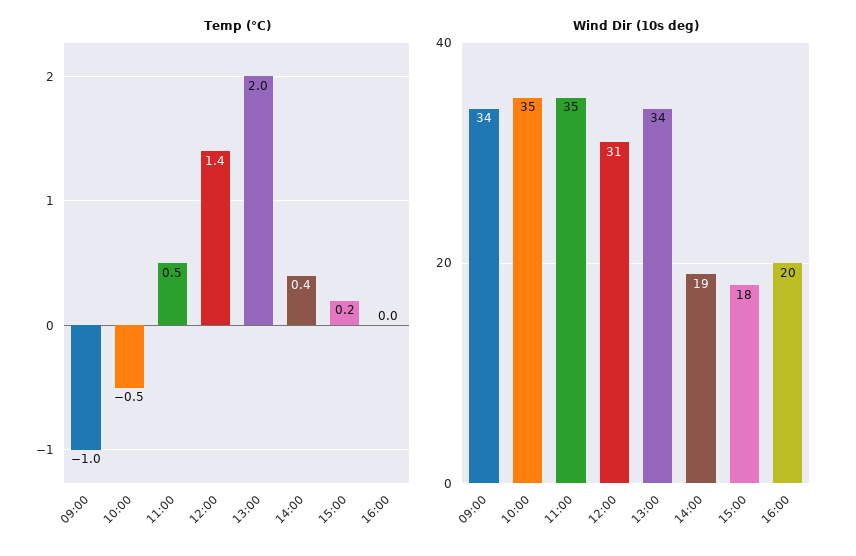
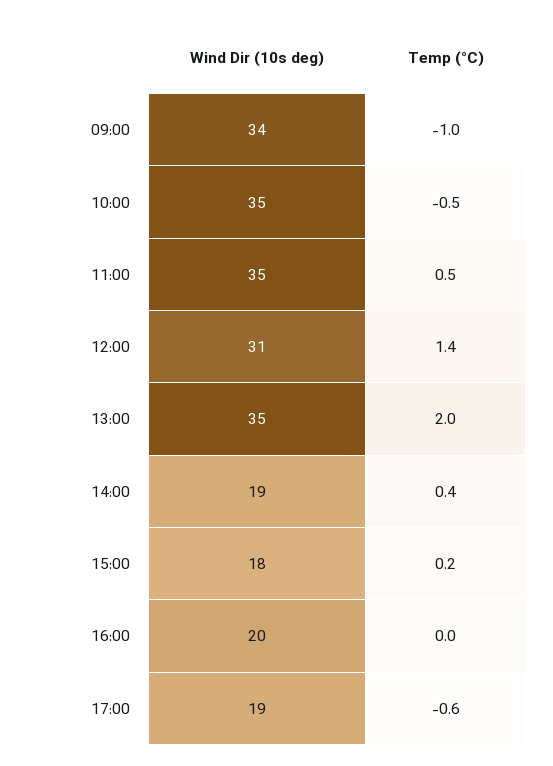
Wind Dir (10s deg), 13:00: 34 -> 35
Wind Dir (10s deg), 17:00: none -> 19
Temp (°C), 17:00: none -> -0.6

